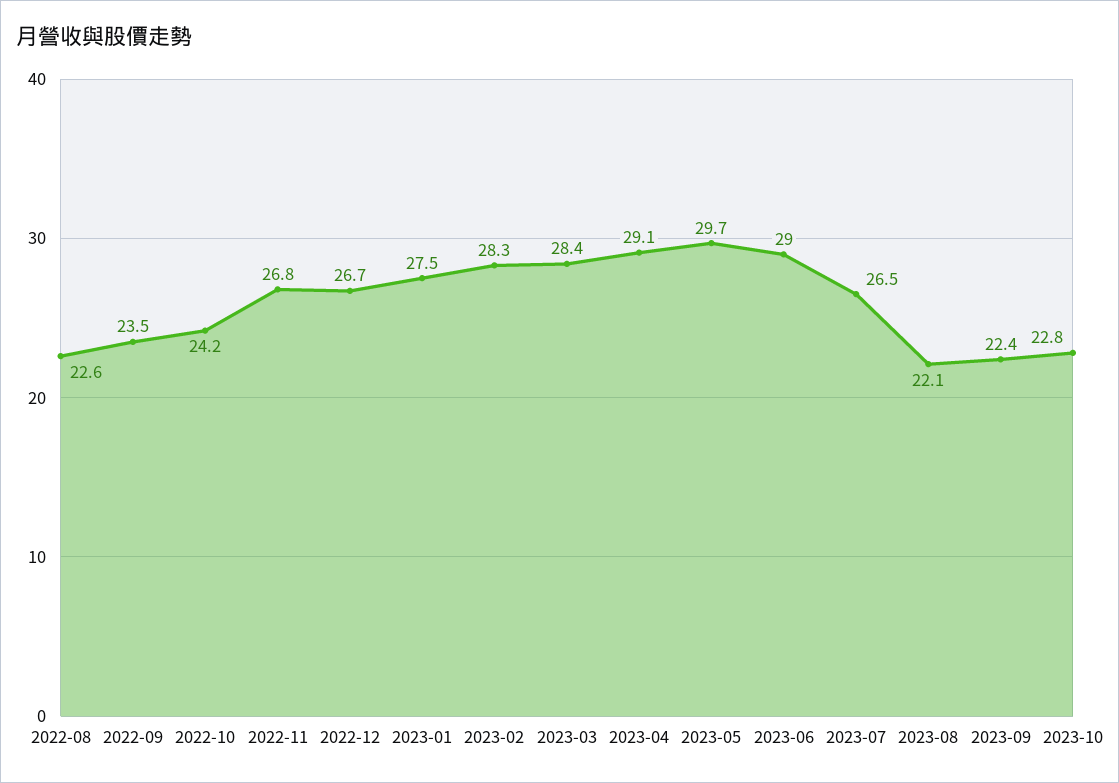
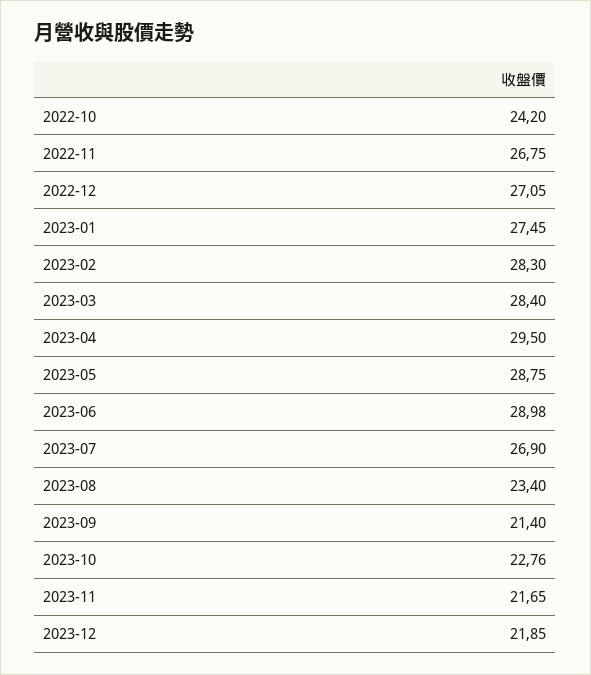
2022-08: 22.6 -> none
2022-09: 23.5 -> none
2022-12: 26.7 -> 27.05
2023-04: 29.1 -> 29.5
2023-05: 29.7 -> 28.75
2023-07: 26.5 -> 26.9
2023-08: 22.1 -> 23.4
2023-09: 22.4 -> 21.4
2023-11: none -> 21.65
2023-12: none -> 21.85

